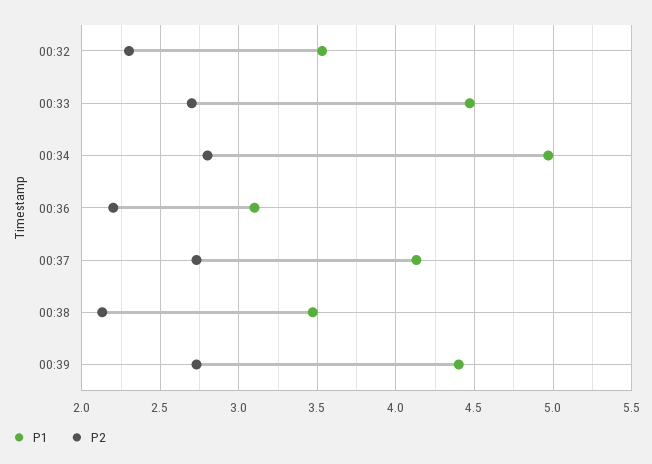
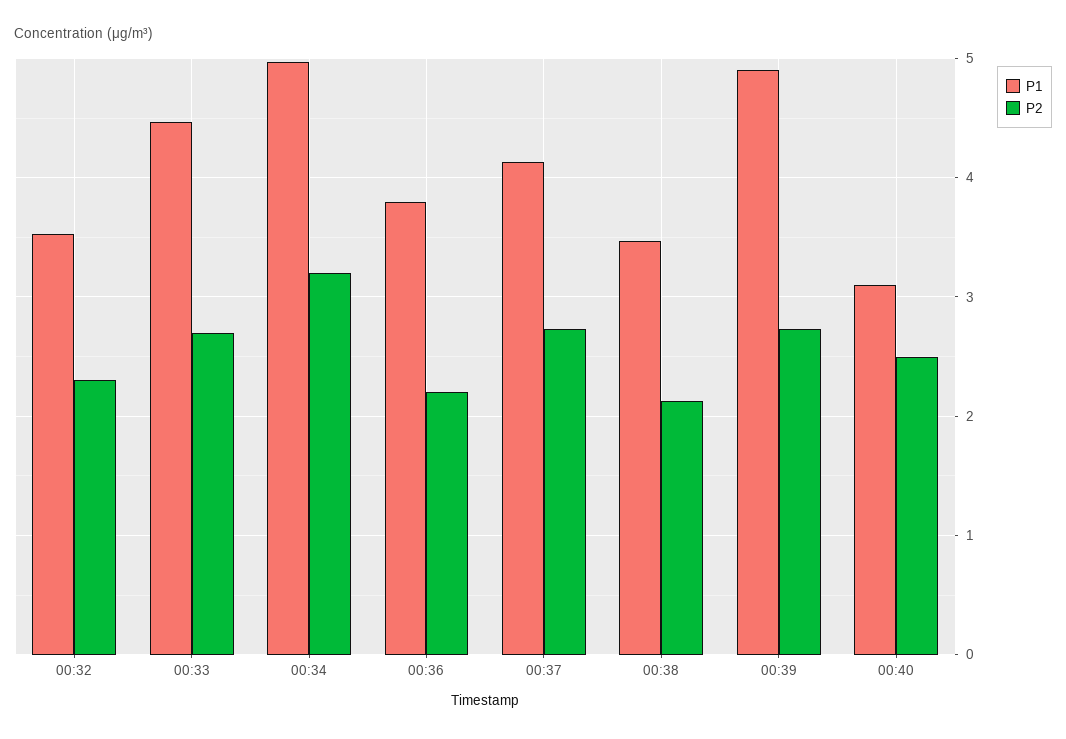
P2, 00:34: 2.8 -> 3.2
P1, 00:36: 3.1 -> 3.8
P1, 00:39: 4.4 -> 4.9
P1, 00:40: none -> 3.1
P2, 00:40: none -> 2.5

